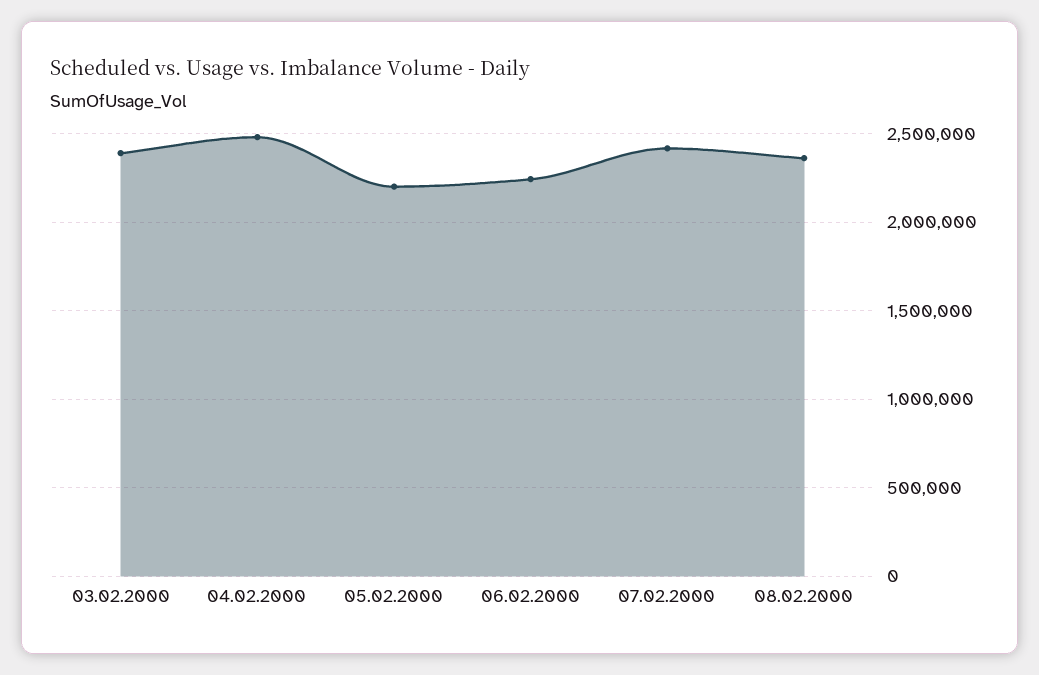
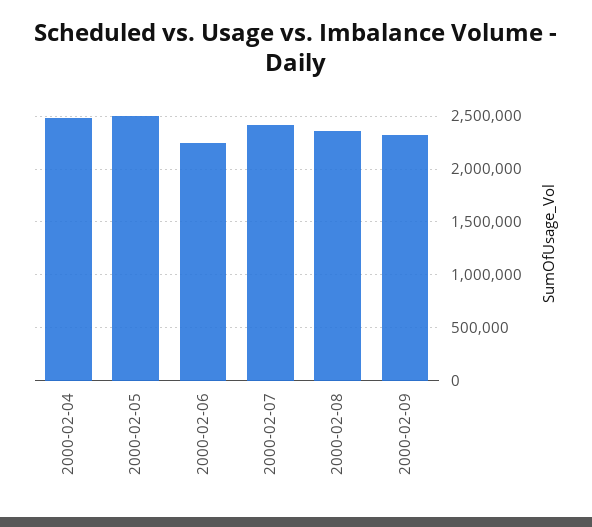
03.02.2000: 2400000 -> none
05.02.2000: 2200000 -> 2500000
2000-02-09: none -> 2300000

